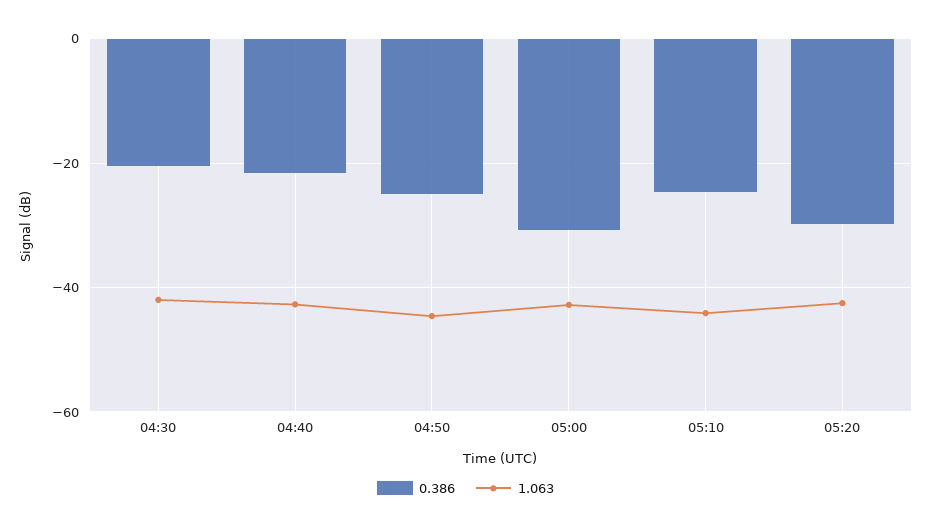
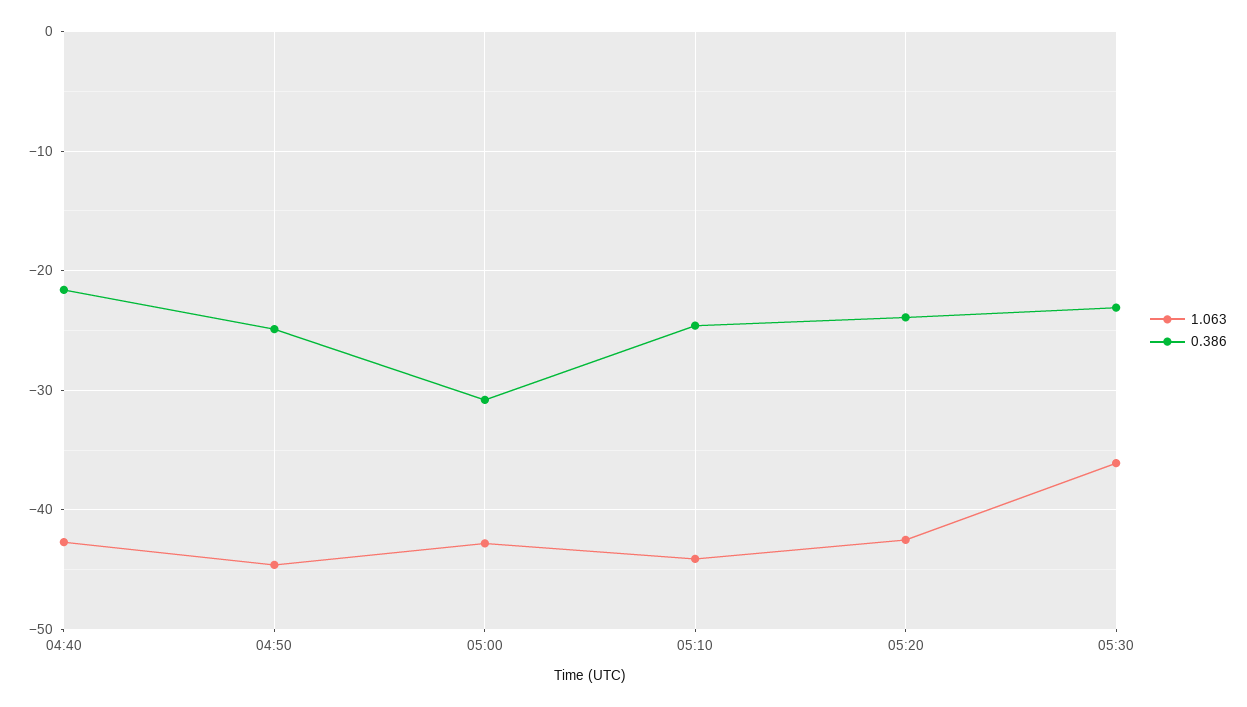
0.386, 04:30: -20 -> none
1.063, 04:30: -42 -> none
0.386, 05:20: -30 -> -24
1.063, 05:30: none -> -36
0.386, 05:30: none -> -23

